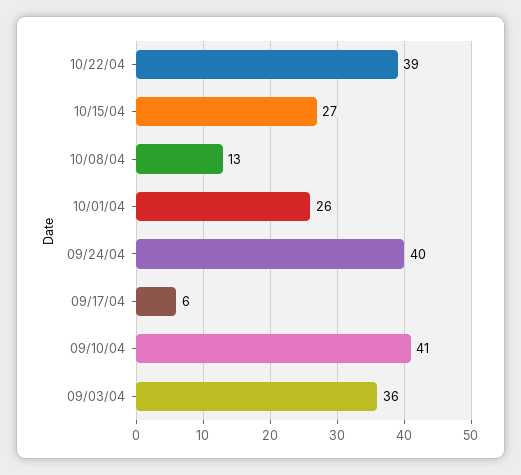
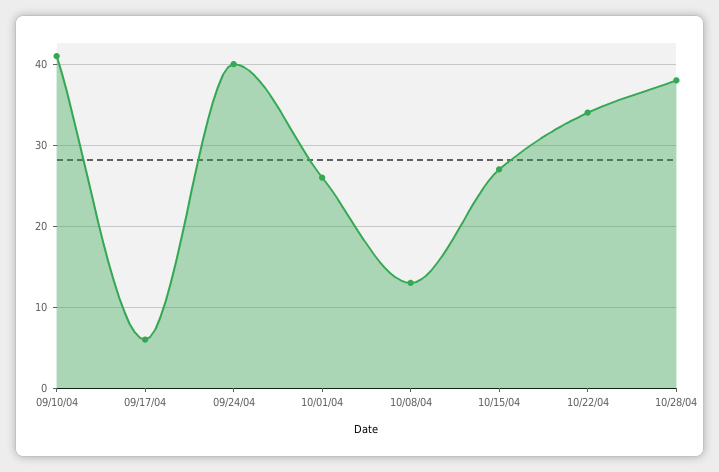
10/22/04: 39 -> 34
09/03/04: 36 -> none
10/28/04: none -> 38

